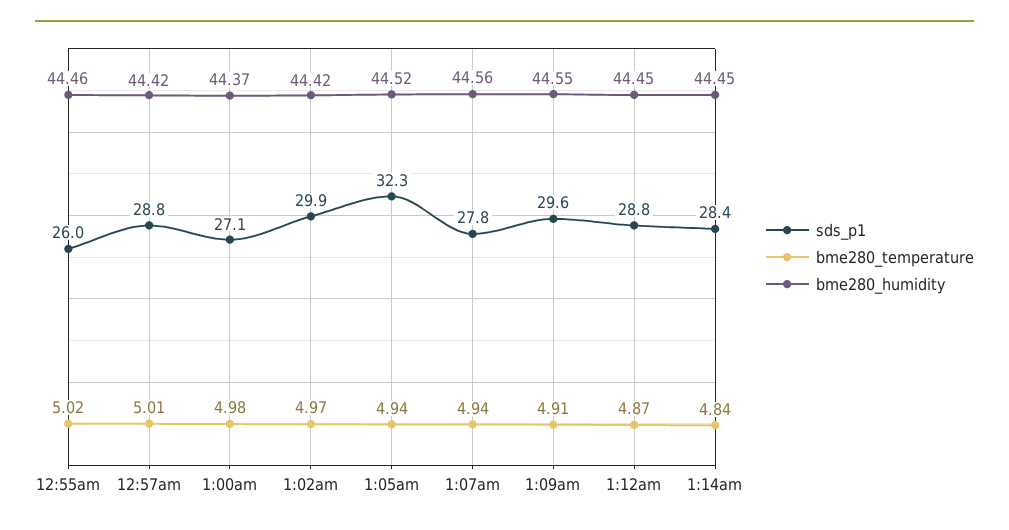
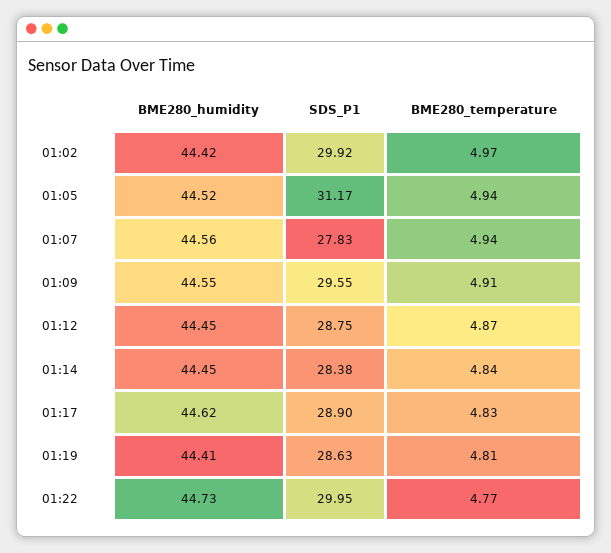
sds_p1, 12:55am: 26 -> none
bme280_temperature, 12:55am: 5.02 -> none
bme280_humidity, 12:55am: 44.46 -> none
sds_p1, 12:57am: 28.8 -> none
bme280_temperature, 12:57am: 5.01 -> none
bme280_humidity, 12:57am: 44.42 -> none
sds_p1, 1:00am: 27.1 -> none
bme280_temperature, 1:00am: 4.98 -> none
bme280_humidity, 1:00am: 44.37 -> none
sds_p1, 1:05am: 32.3 -> 31.17
bme280_humidity, 01:17: none -> 44.62
sds_p1, 01:17: none -> 28.9
bme280_temperature, 01:17: none -> 4.83
bme280_humidity, 01:19: none -> 44.41
sds_p1, 01:19: none -> 28.63
bme280_temperature, 01:19: none -> 4.81
bme280_humidity, 01:22: none -> 44.73
sds_p1, 01:22: none -> 29.95
bme280_temperature, 01:22: none -> 4.77

